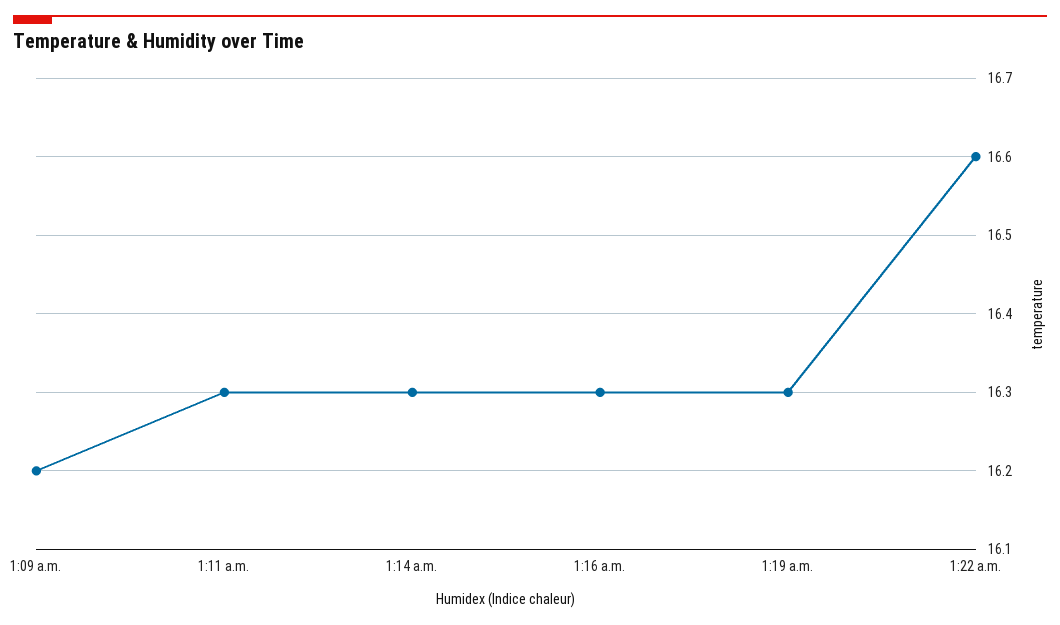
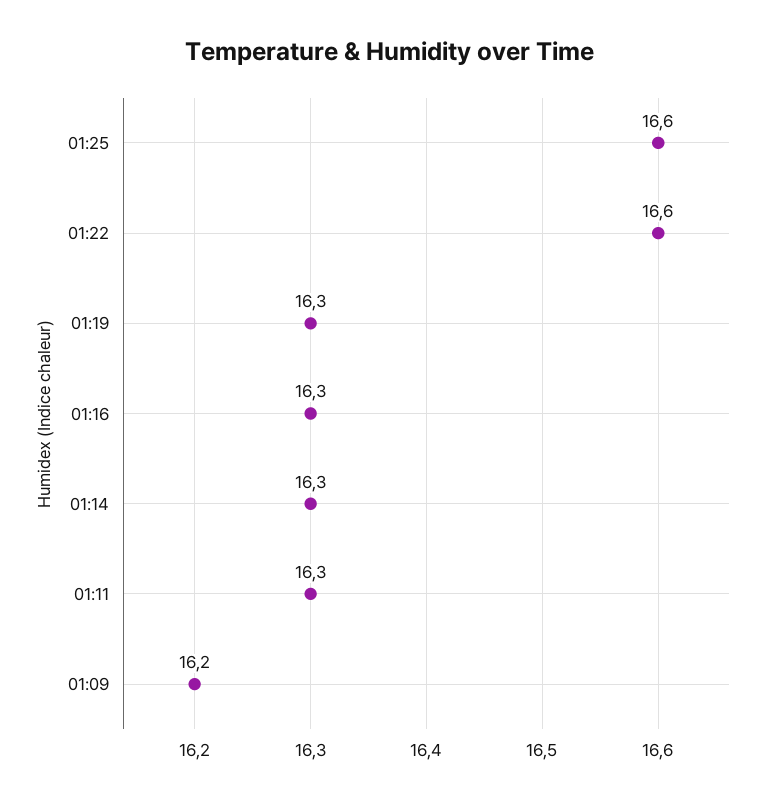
01:25: none -> 16.6

